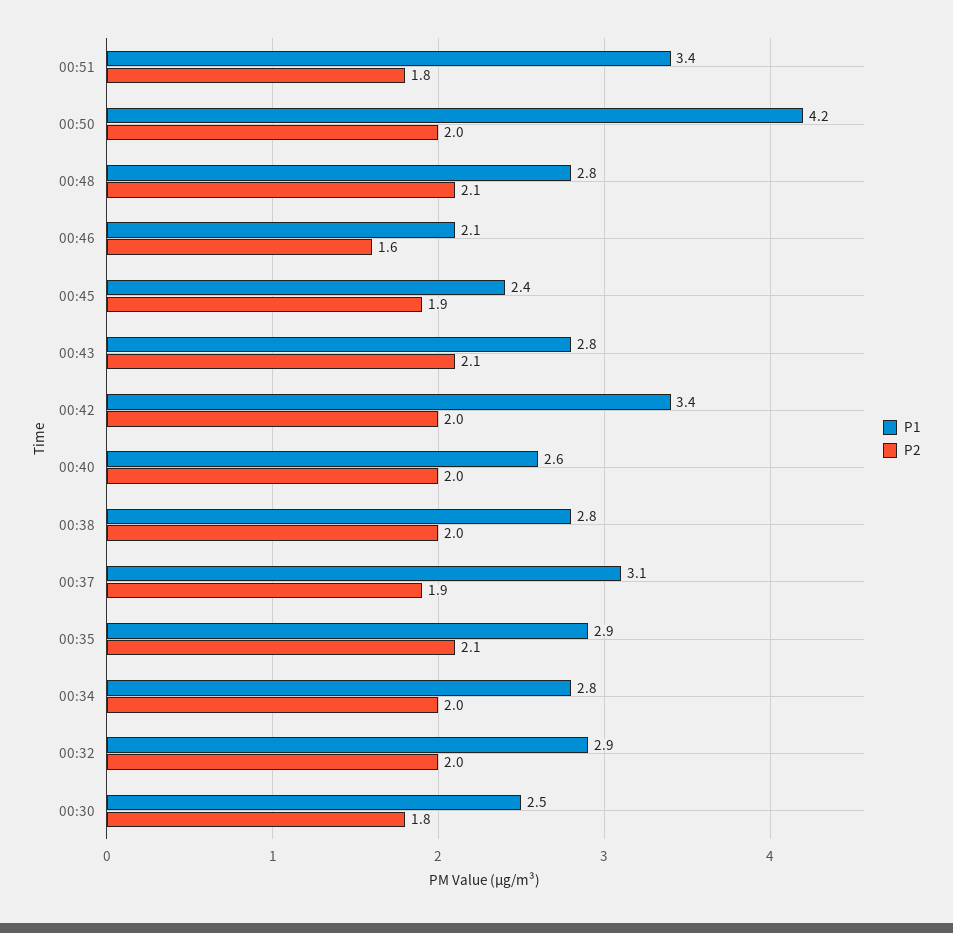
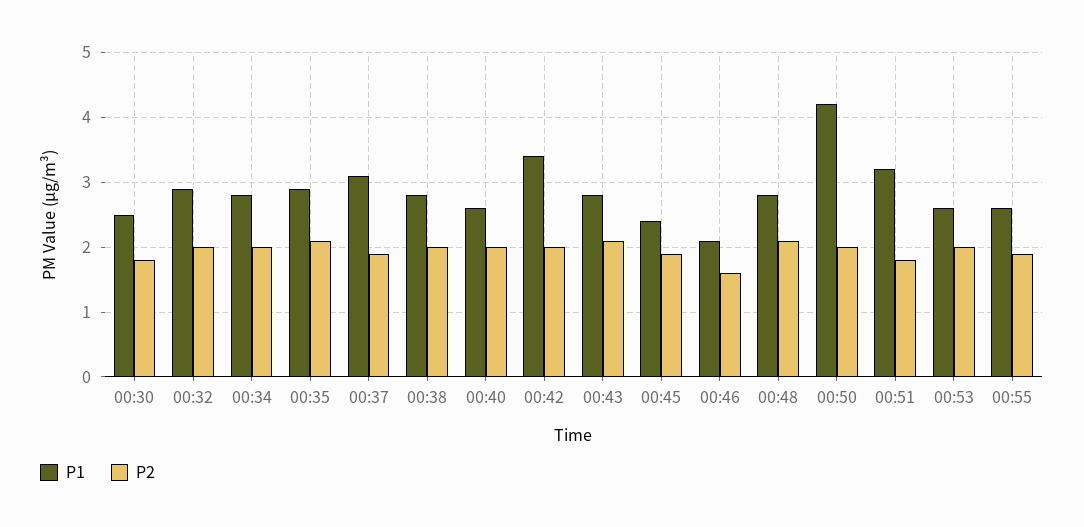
P1, 00:51: 3.4 -> 3.2
P1, 00:53: none -> 2.6
P2, 00:53: none -> 2
P1, 00:55: none -> 2.6
P2, 00:55: none -> 1.9

